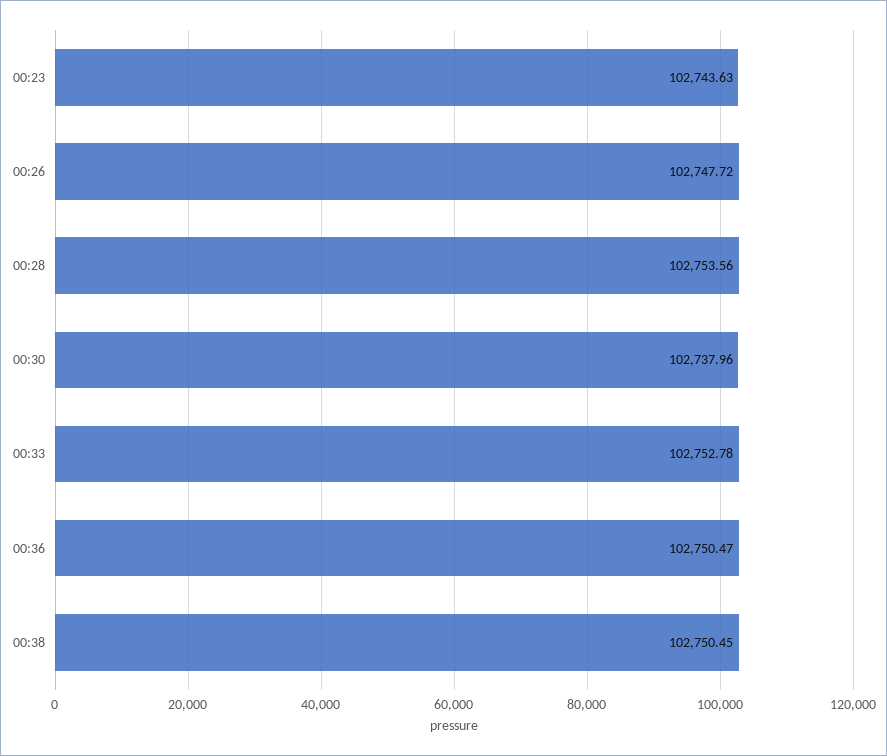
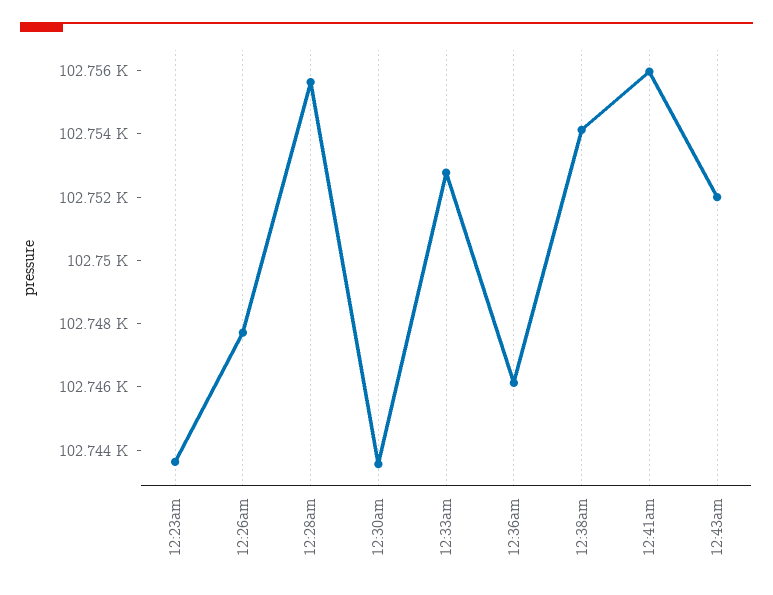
00:28: 102753.56 -> 102755.5
00:30: 102737.96 -> 102743.5
00:36: 102750.47 -> 102746
00:38: 102750.45 -> 102754
12:41am: none -> 102756
12:43am: none -> 102752

